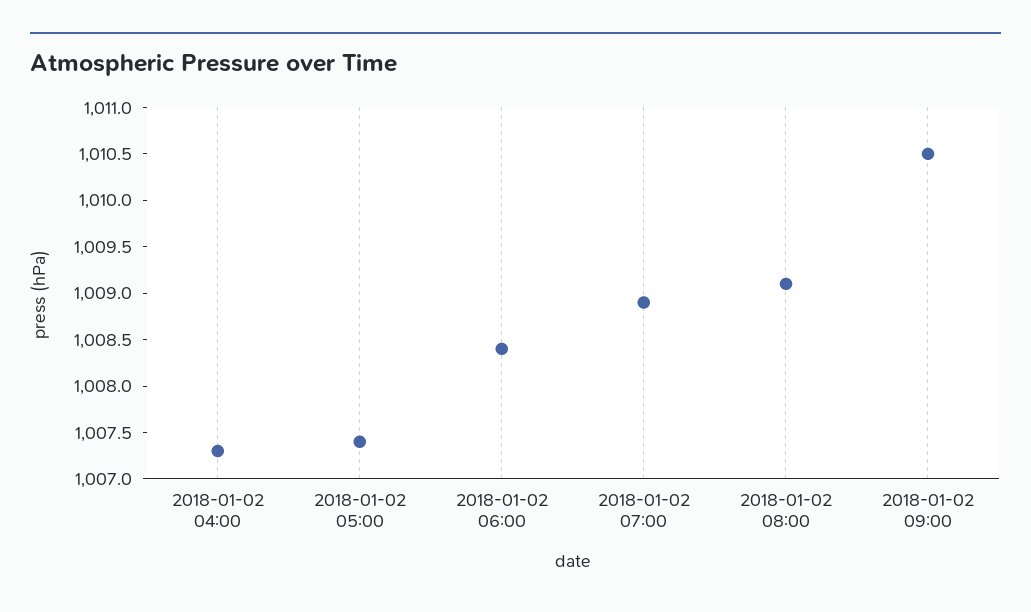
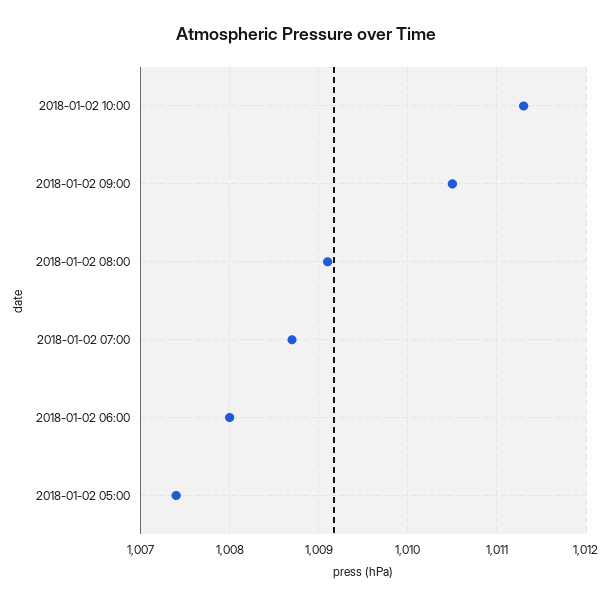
2018-01-02 04:00: 1007.3 -> none
2018-01-02 06:00: 1008.4 -> 1008
2018-01-02 07:00: 1008.9 -> 1008.7
2018-01-02 10:00: none -> 1011.3

